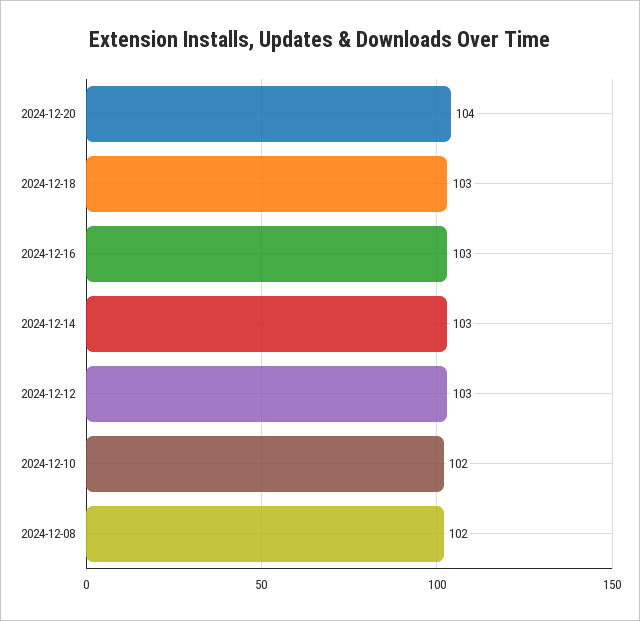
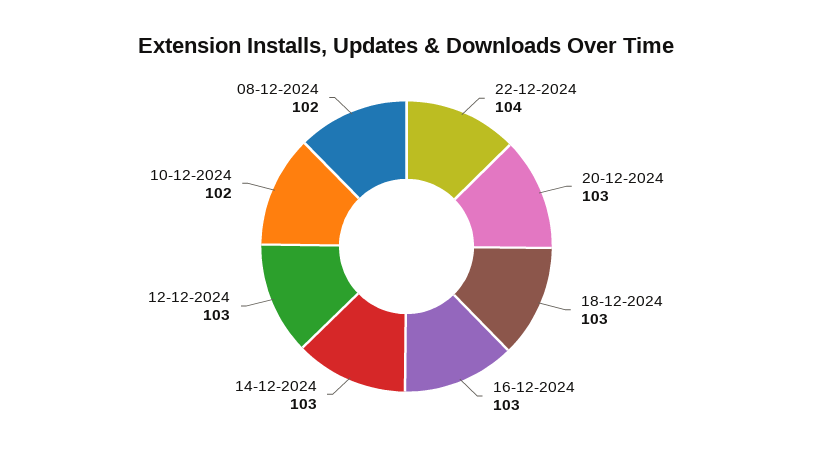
2024-12-20: 104 -> 103
22-12-2024: none -> 104

